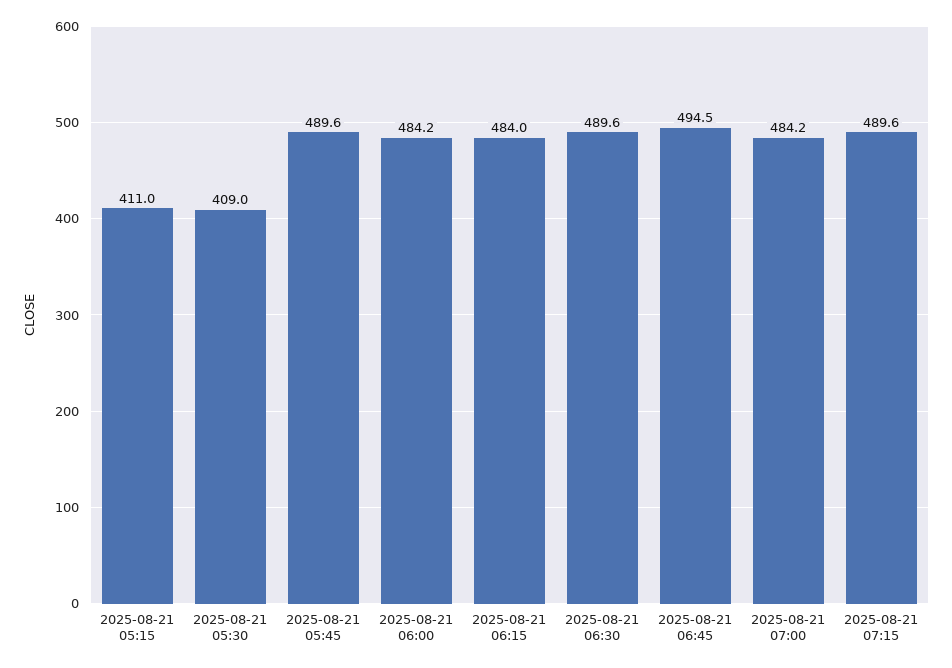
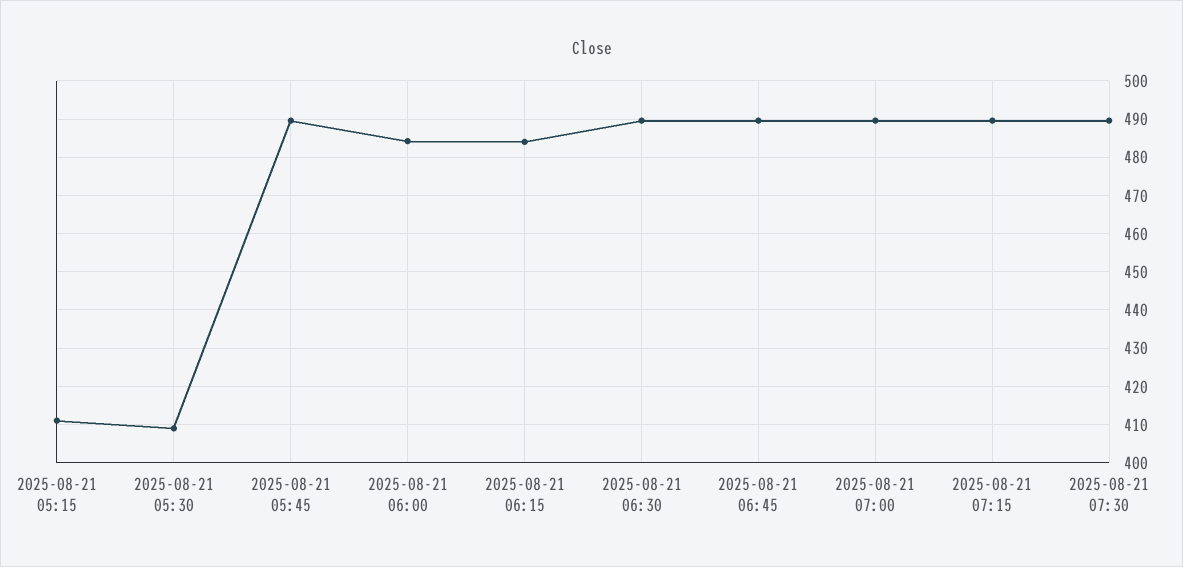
2025-08-21 06:45: 494.5 -> 490
2025-08-21 07:00: 484.2 -> 490
2025-08-21 07:30: none -> 490

